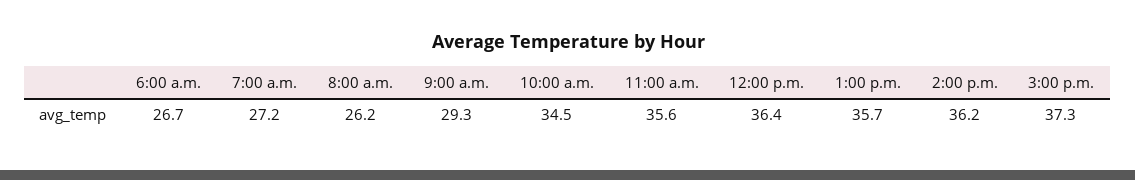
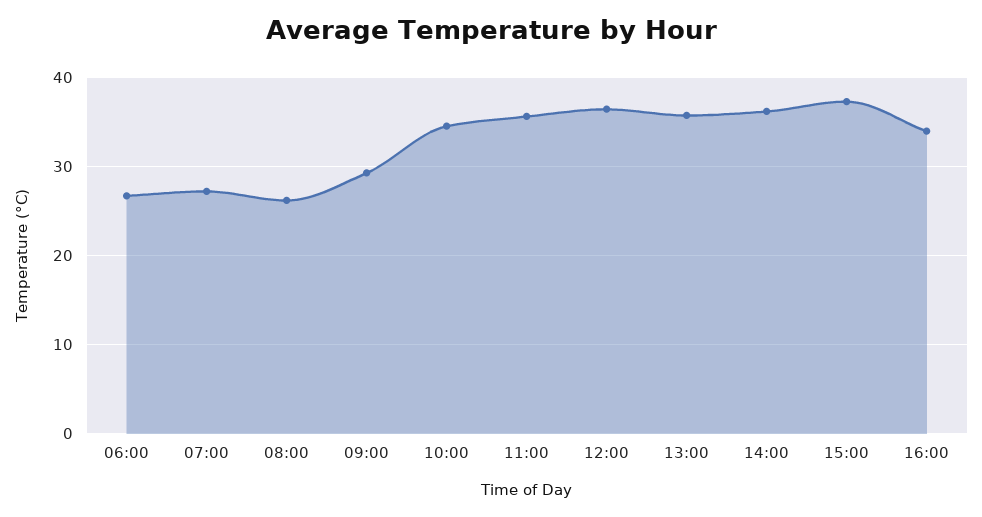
16:00: none -> 34

